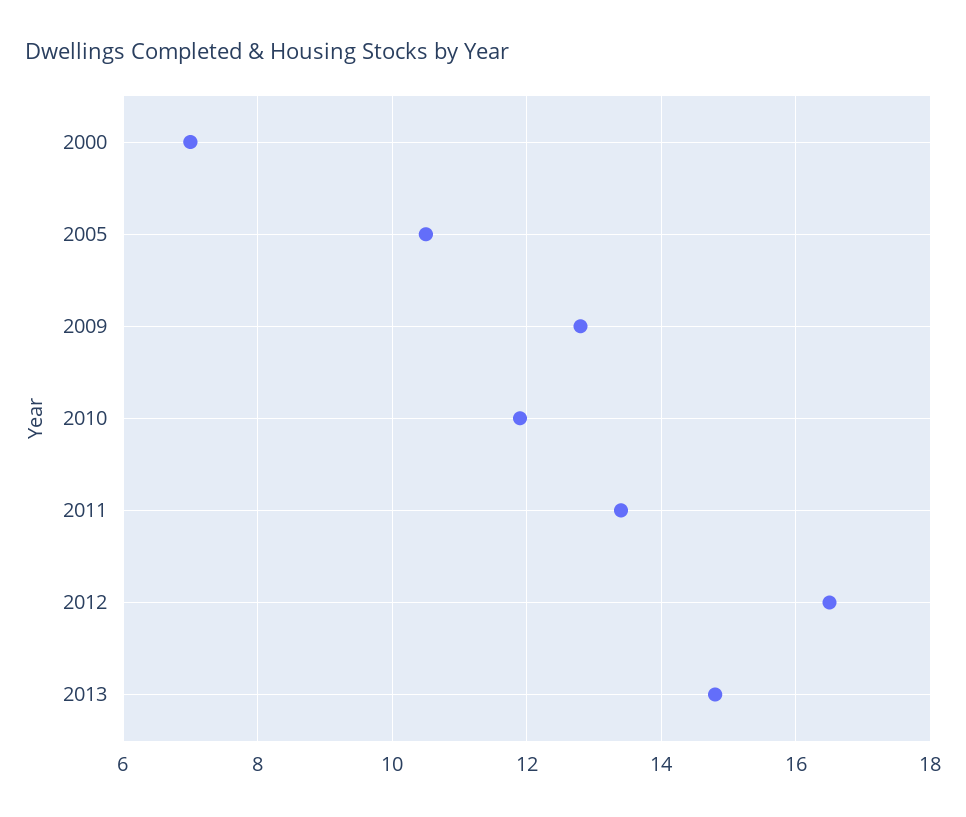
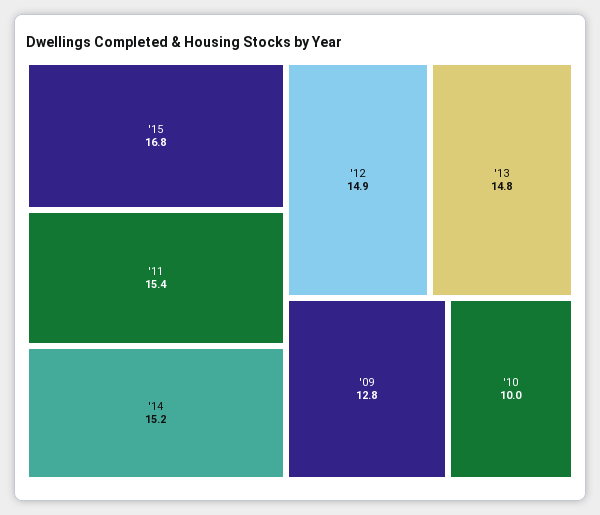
2000: 7 -> none
2005: 10.5 -> none
2010: 12 -> 10
2011: 13.5 -> 15.4
2012: 16.5 -> 14.9
'15: none -> 16.8
'14: none -> 15.2

